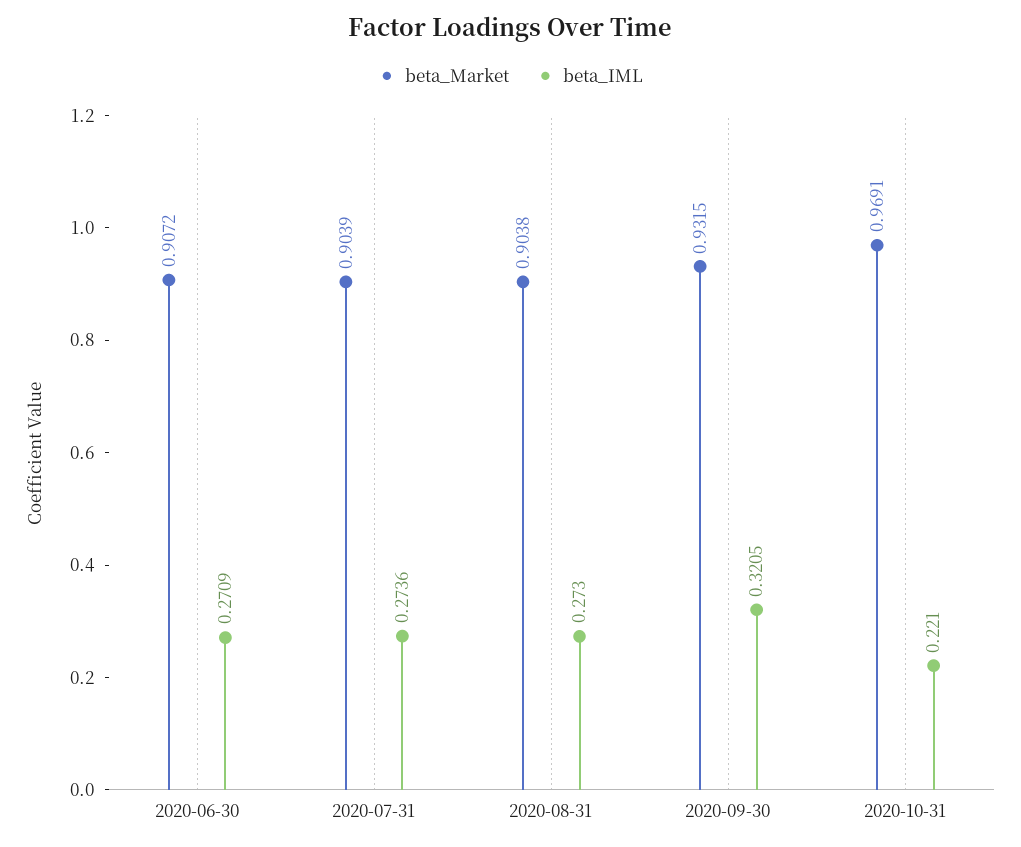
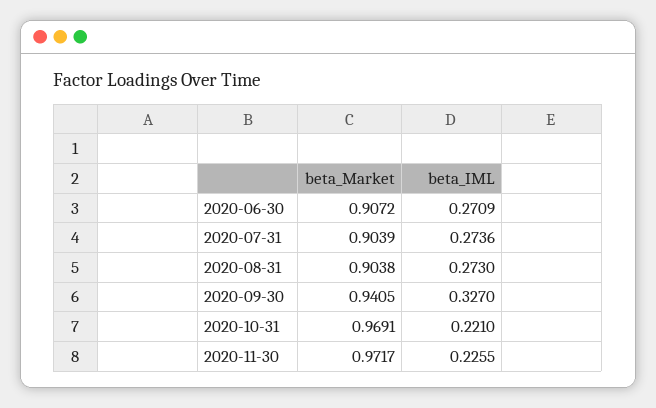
beta_Market, 2020-09-30: 0.9315 -> 0.9405
beta_IML, 2020-09-30: 0.3205 -> 0.327
beta_Market, 2020-11-30: none -> 0.9717
beta_IML, 2020-11-30: none -> 0.2255

